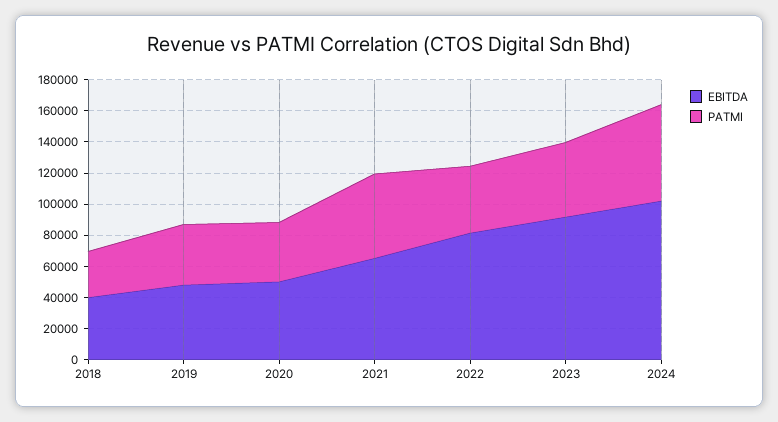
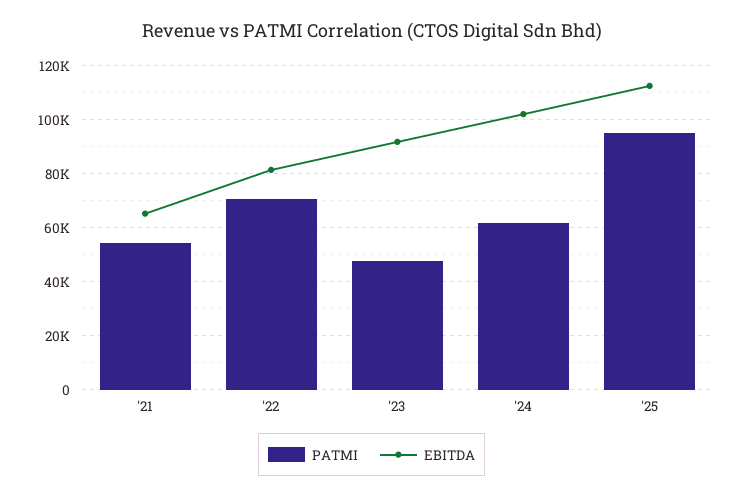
EBITDA, 2018: 40000 -> none
PATMI, 2018: 30000 -> none
EBITDA, 2019: 50000 -> none
PATMI, 2019: 40000 -> none
EBITDA, 2020: 50000 -> none
PATMI, 2020: 40000 -> none
PATMI, 2022: 40000 -> 70000
PATMI, '25: none -> 95000
EBITDA, '25: none -> 112500

